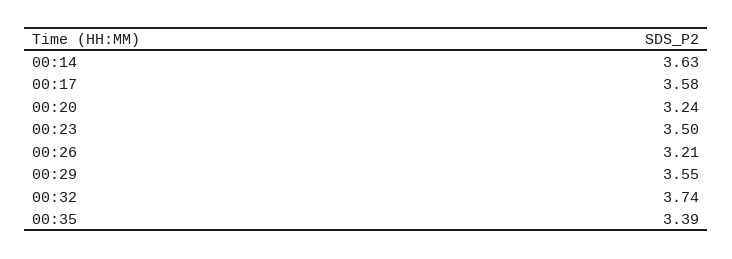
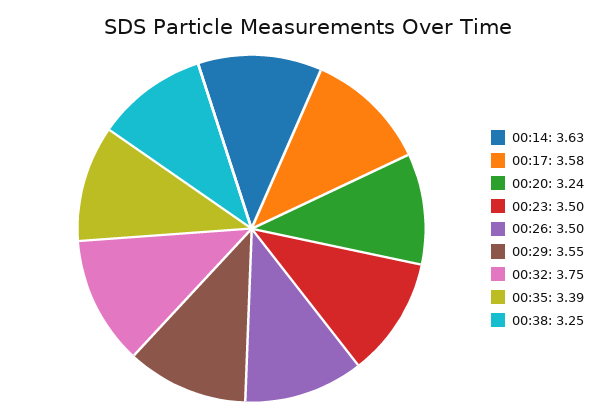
00:26: 3.21 -> 3.5
00:32: 3.74 -> 3.75
00:38: none -> 3.25

